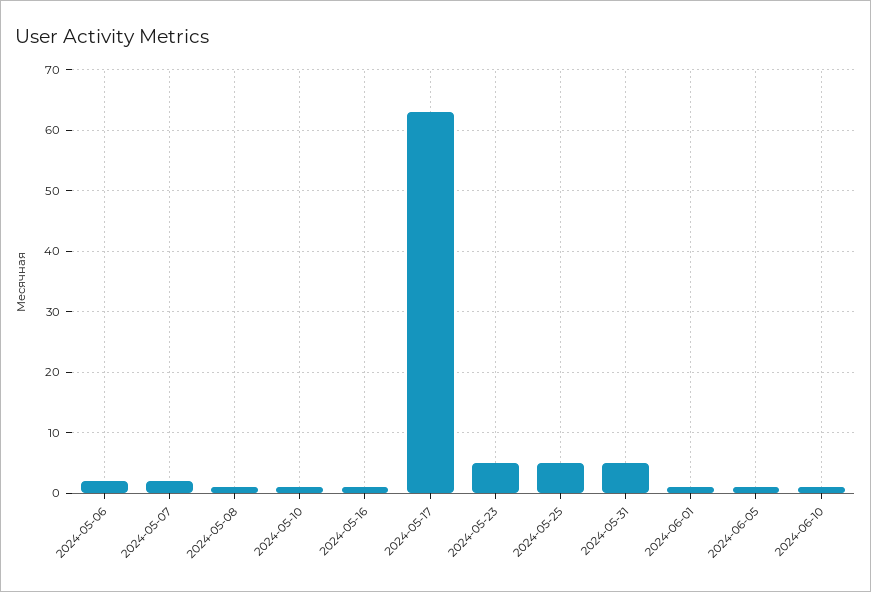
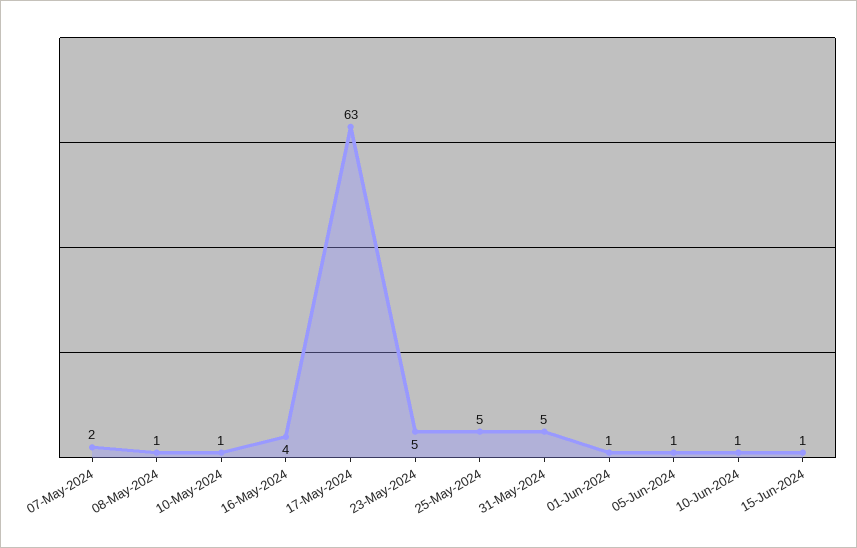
2024-05-06: 2 -> none
2024-05-16: 1 -> 4
15-Jun-2024: none -> 1

